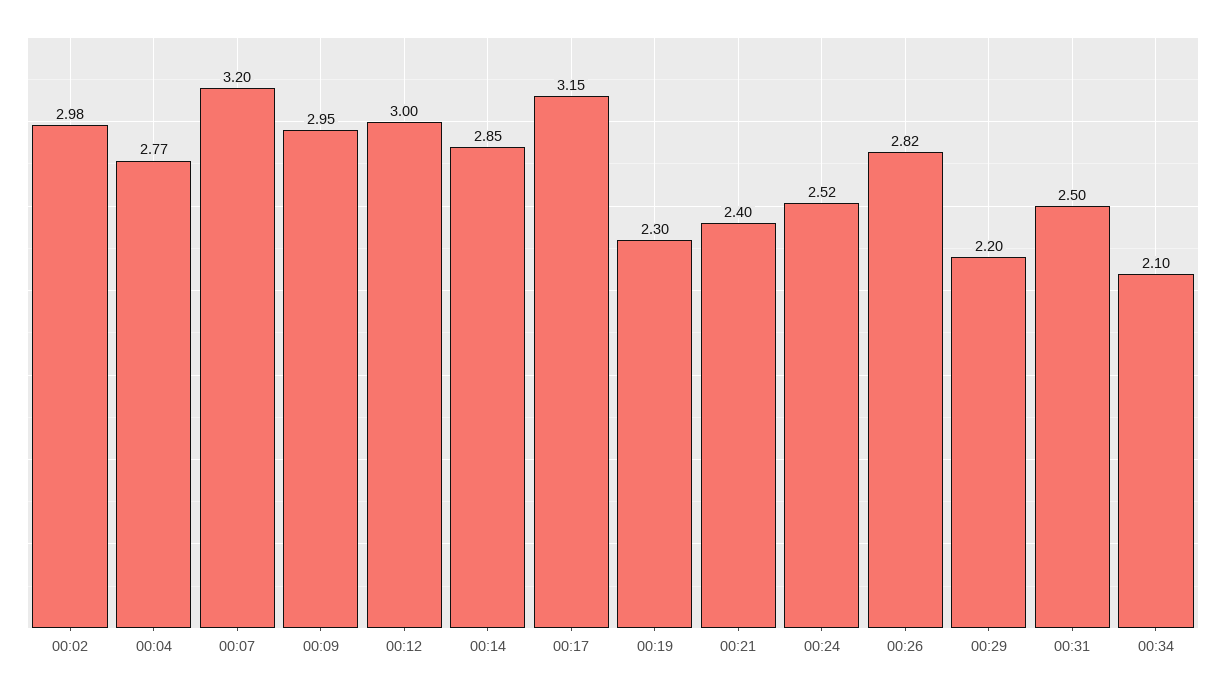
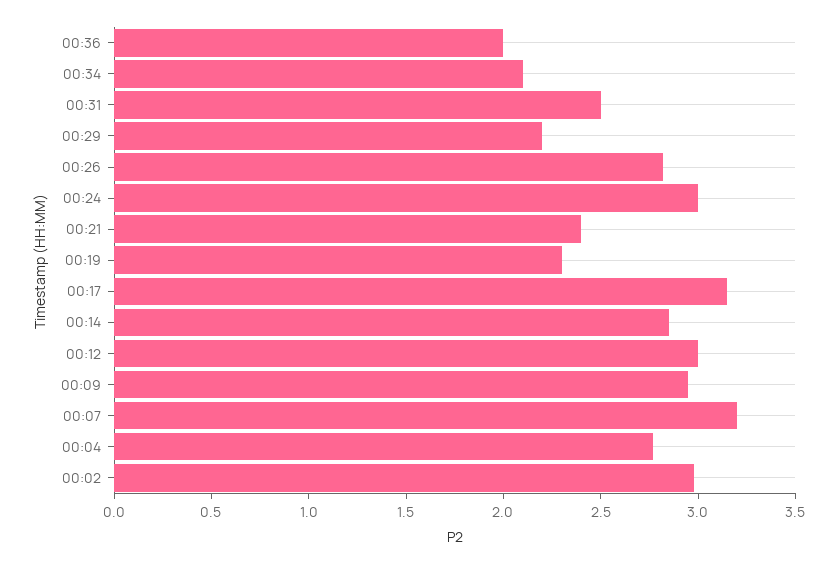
00:24: 2.52 -> 3
00:36: none -> 2

